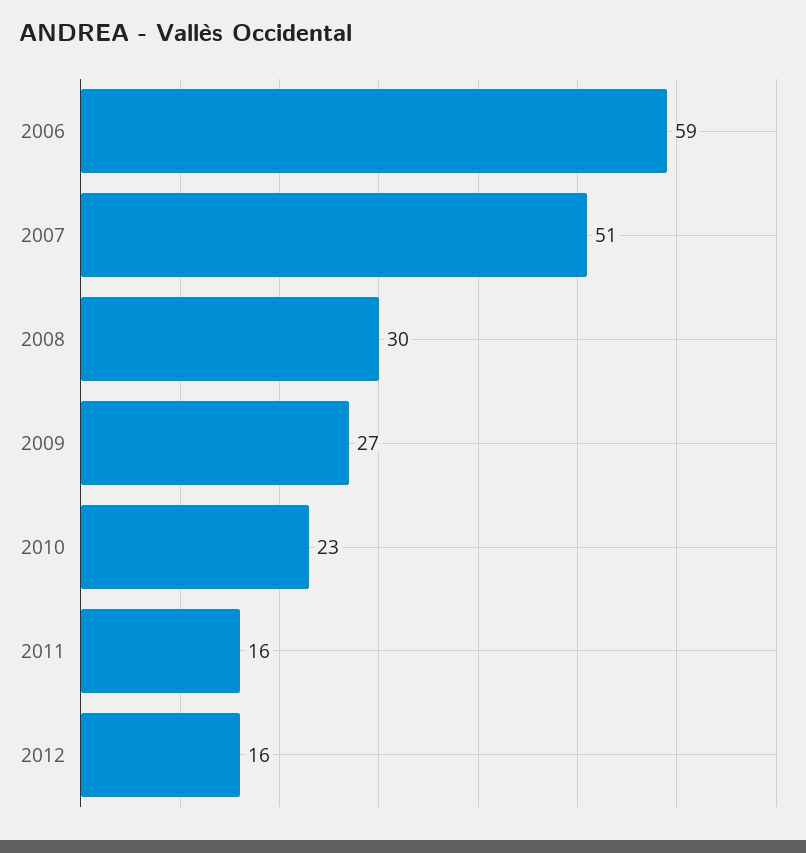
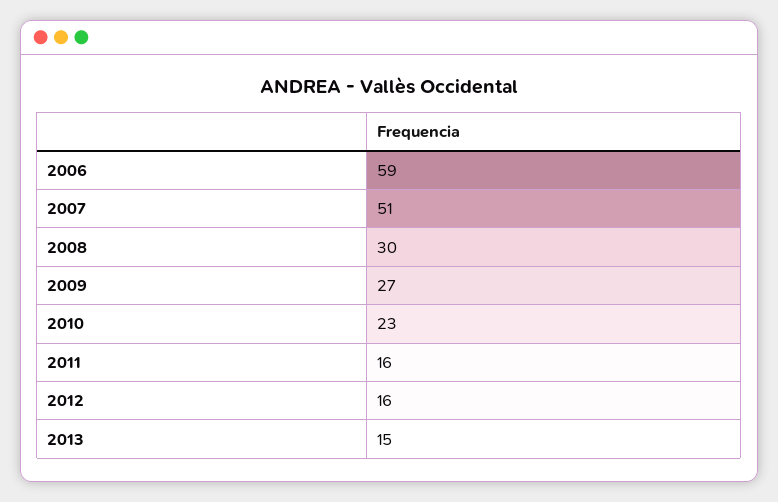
2013: none -> 15

